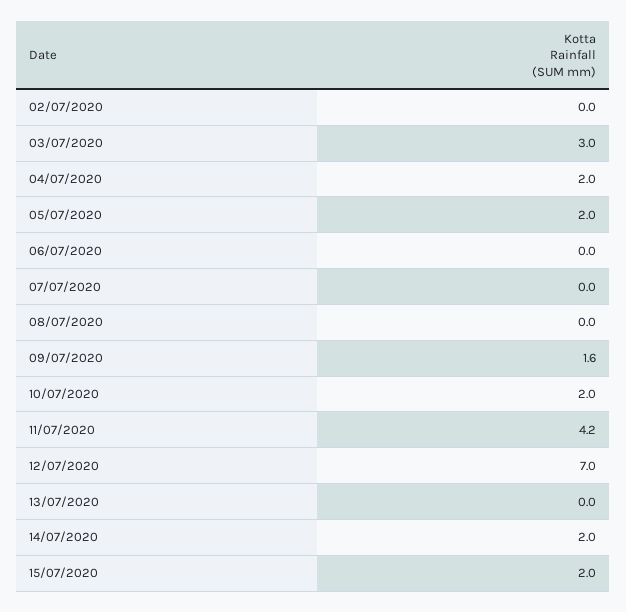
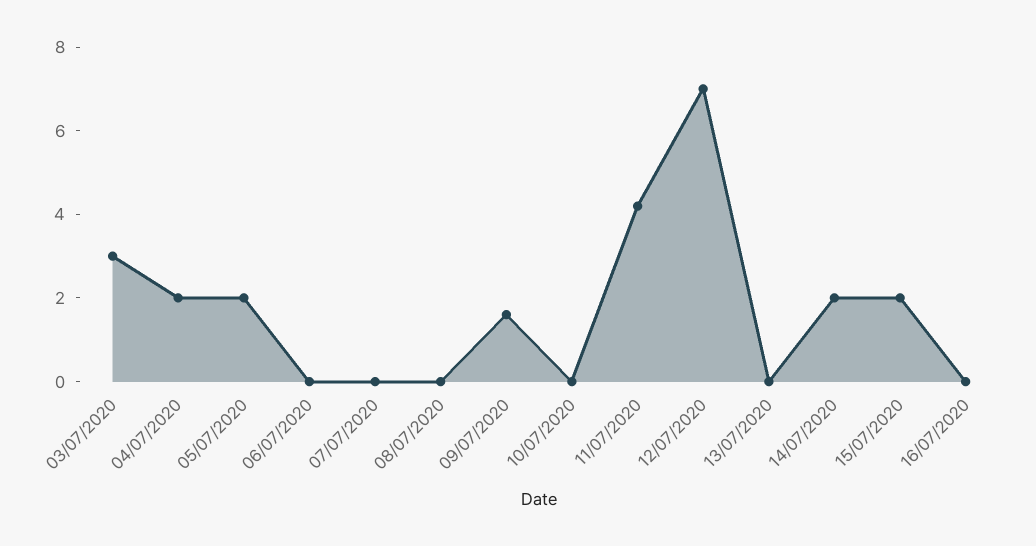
02/07/2020: 0 -> none
10/07/2020: 2 -> 0
16/07/2020: none -> 0

